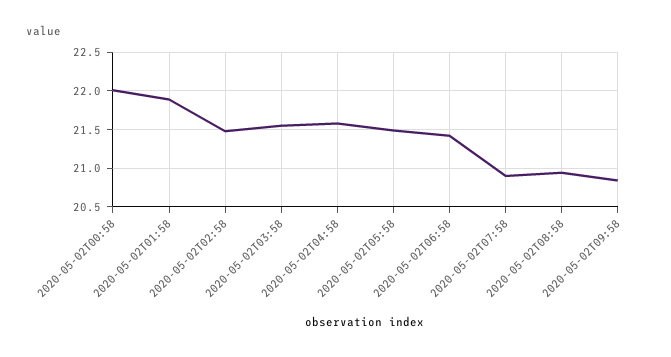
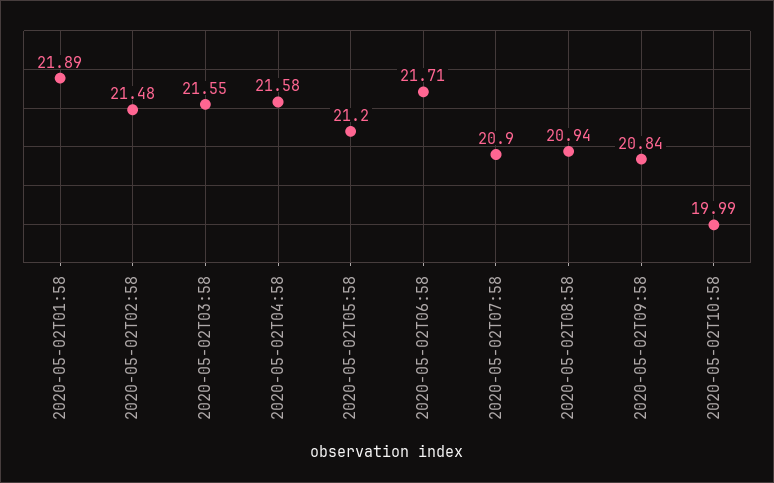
2020-05-02T00:58: 22 -> none
2020-05-02T05:58: 21.5 -> 21.2
2020-05-02T06:58: 21.4 -> 21.71
2020-05-02T10:58: none -> 19.99

